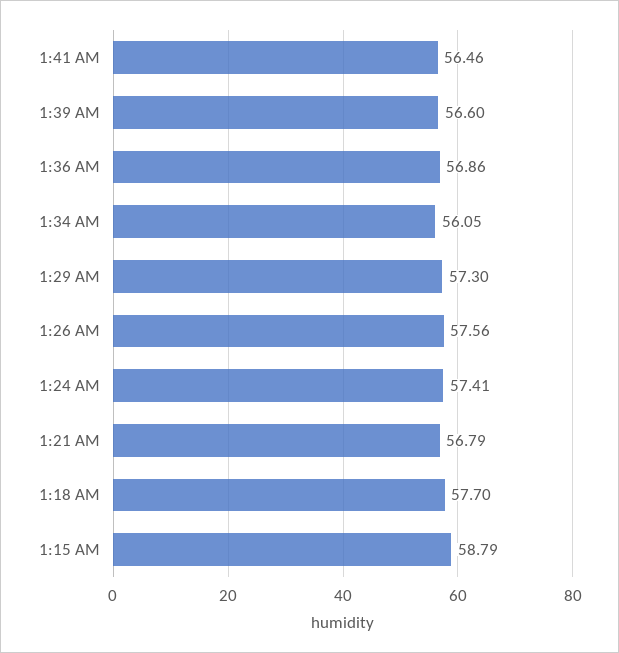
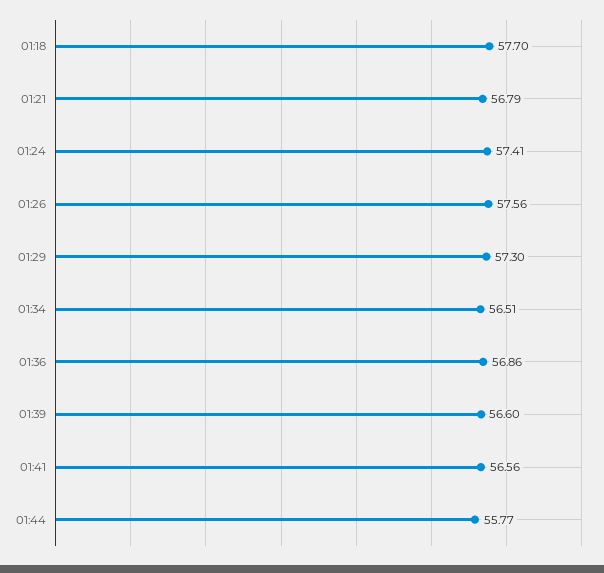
1:41 AM: 56.46 -> 56.56
1:34 AM: 56.05 -> 56.51
1:15 AM: 58.79 -> none
01:44: none -> 55.77

